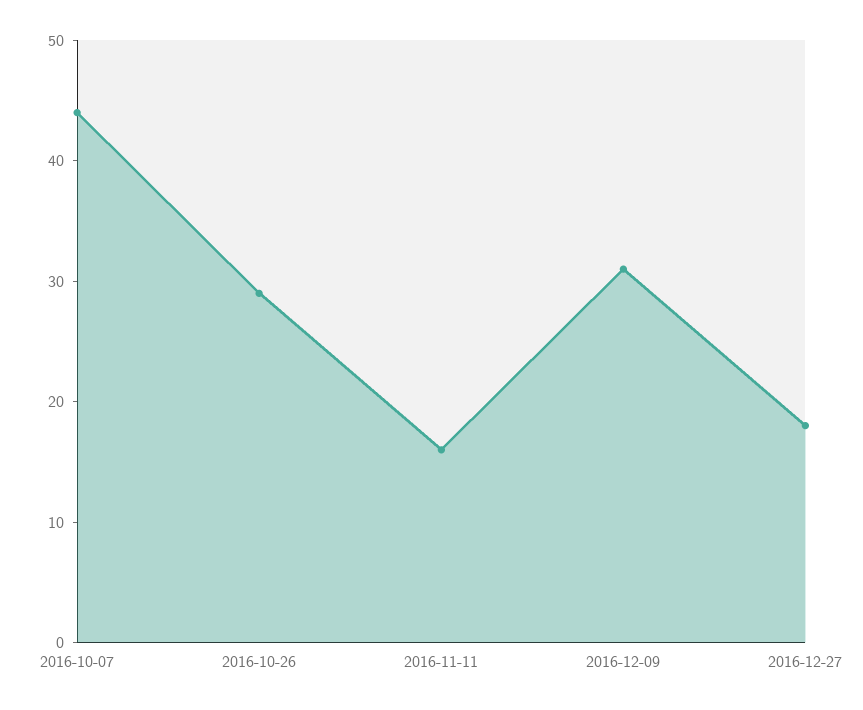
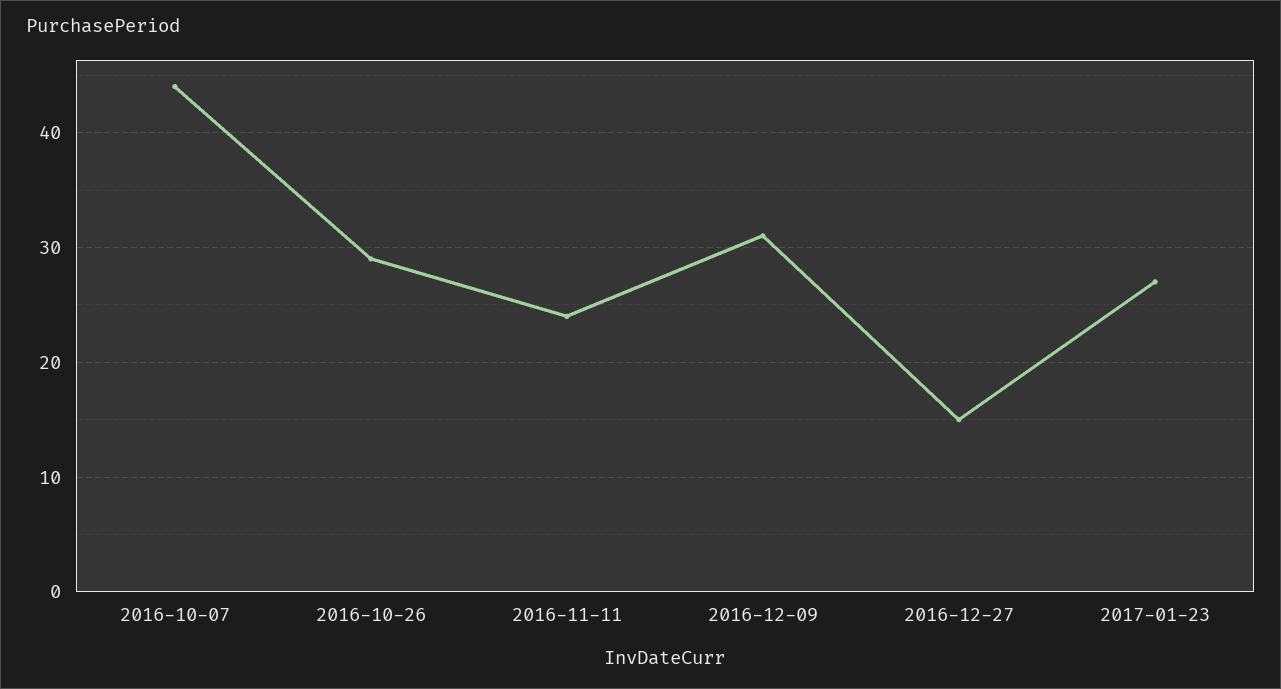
2016-11-11: 16 -> 24
2016-12-27: 18 -> 15
2017-01-23: none -> 27

